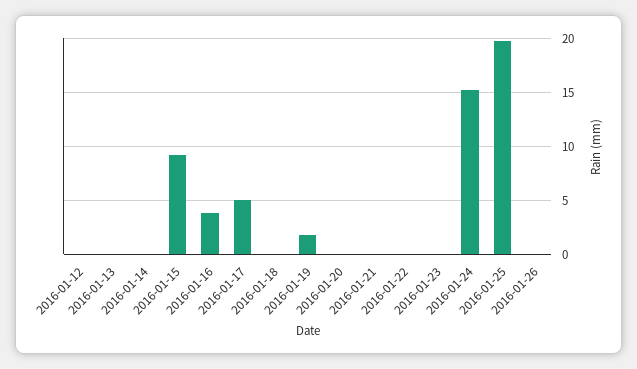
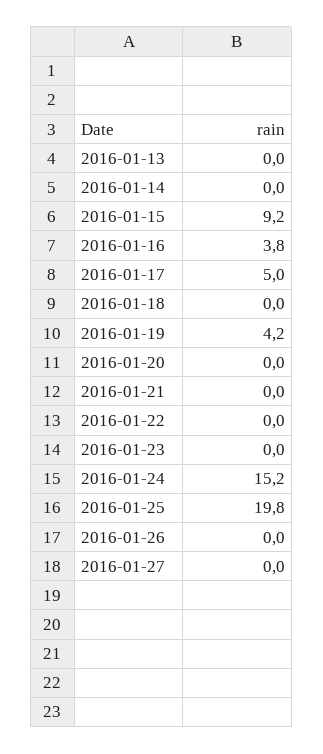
2016-01-12: 0 -> none
2016-01-19: 2 -> 4.2
2016-01-27: none -> 0

